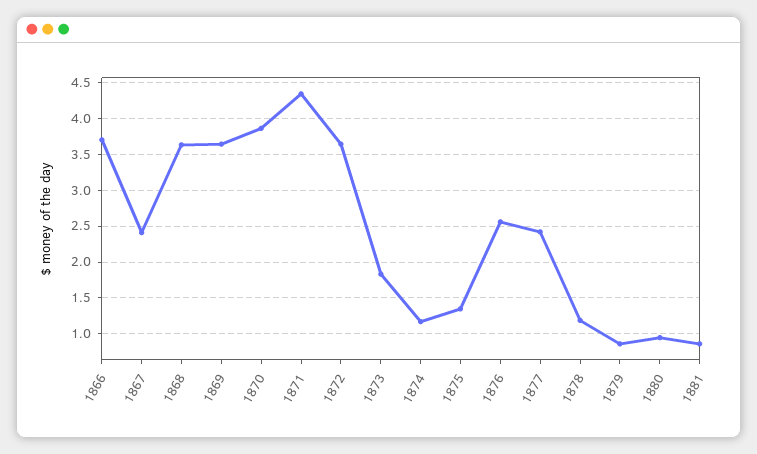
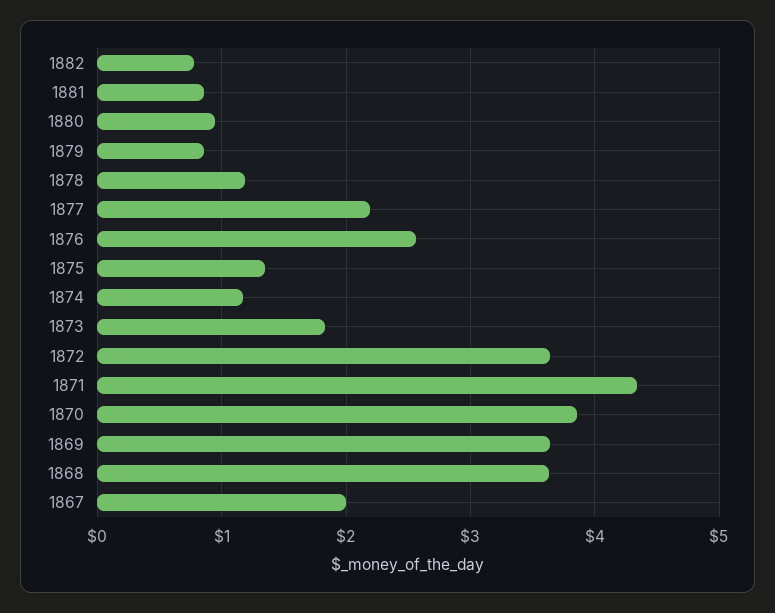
1866: 3.7 -> none
1867: 2.4 -> 2
1877: 2.4 -> 2.2
1882: none -> 0.8

